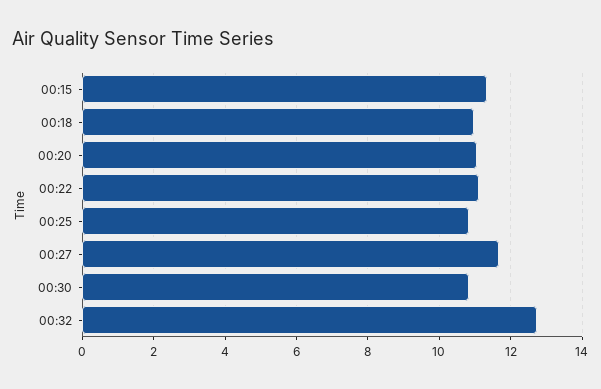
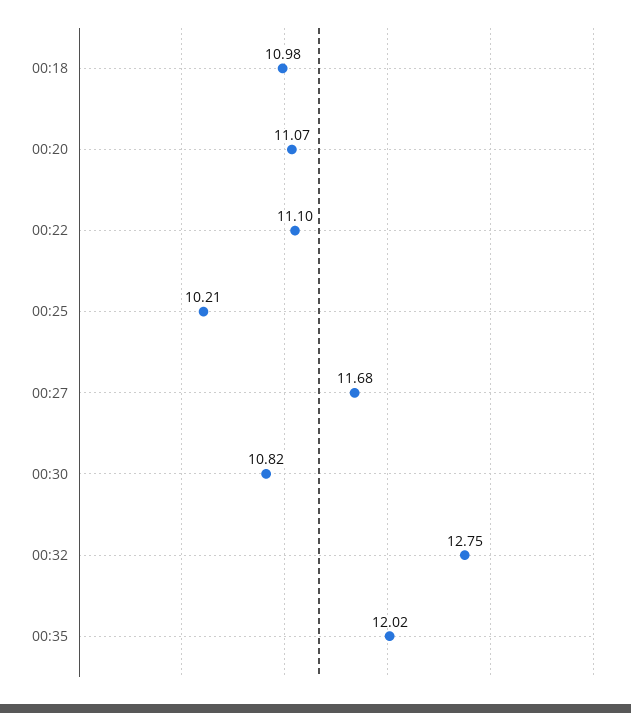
00:15: 11.4 -> none
00:25: 10.8 -> 10.21
00:35: none -> 12.02

